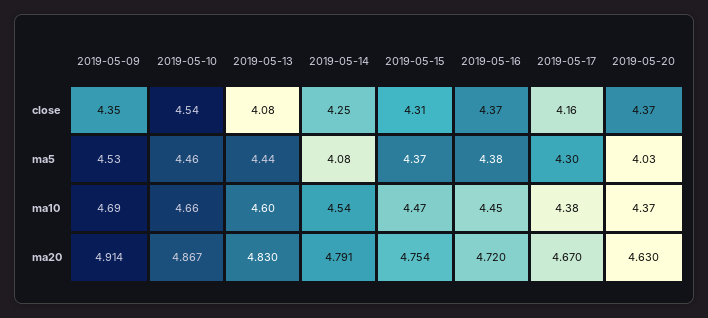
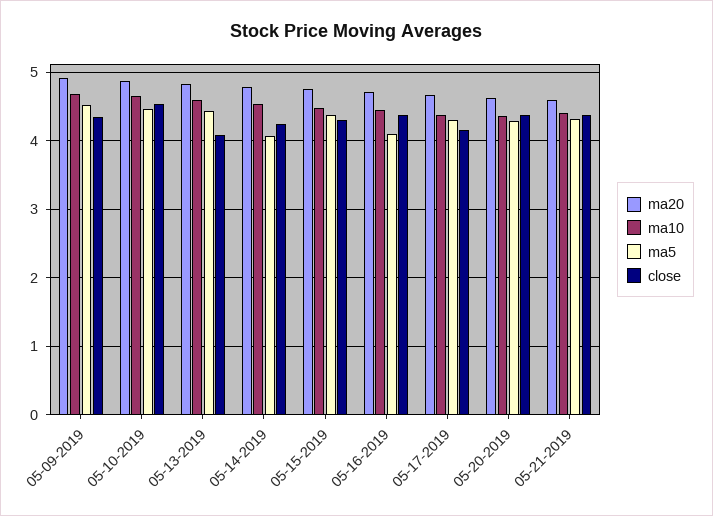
ma5, 2019-05-16: 4.38 -> 4.1
ma5, 2019-05-20: 4.03 -> 4.3
ma20, 05-21-2019: none -> 4.6
ma10, 05-21-2019: none -> 4.4
ma5, 05-21-2019: none -> 4.3
close, 05-21-2019: none -> 4.4

